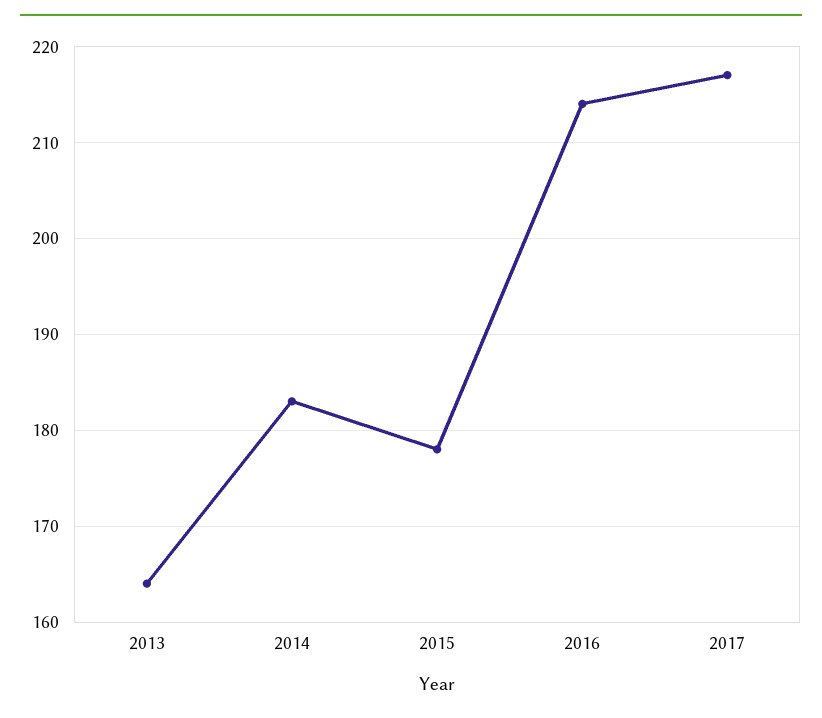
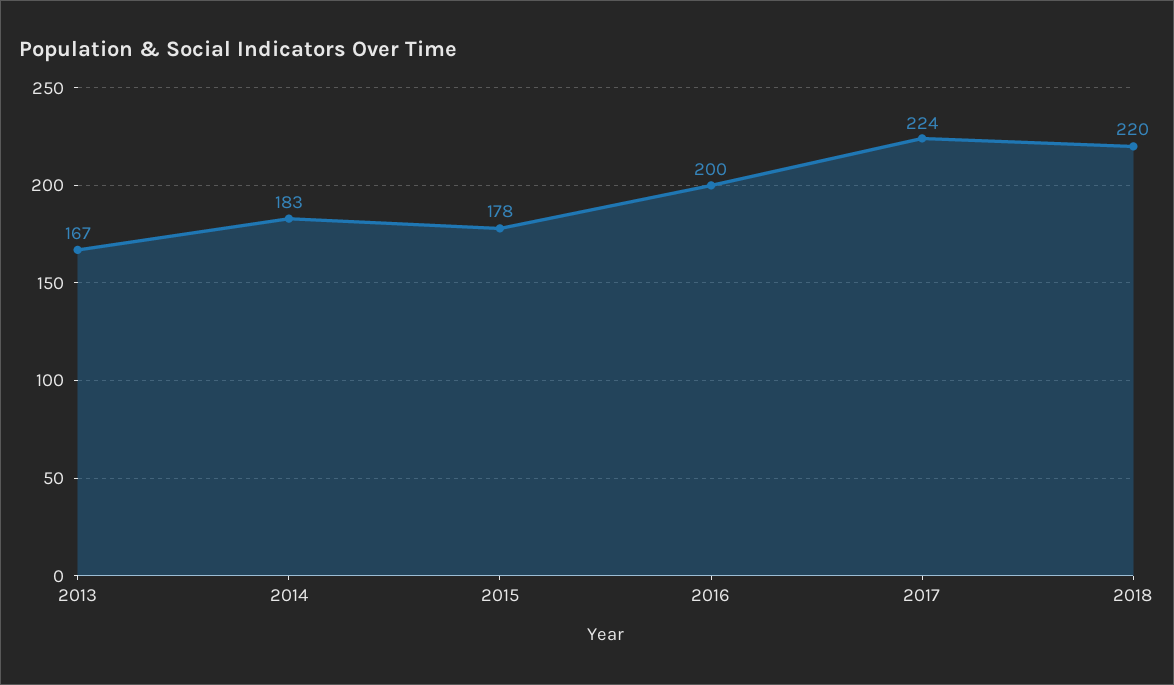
2013: 164 -> 167
2016: 214 -> 200
2017: 217 -> 224
2018: none -> 220

